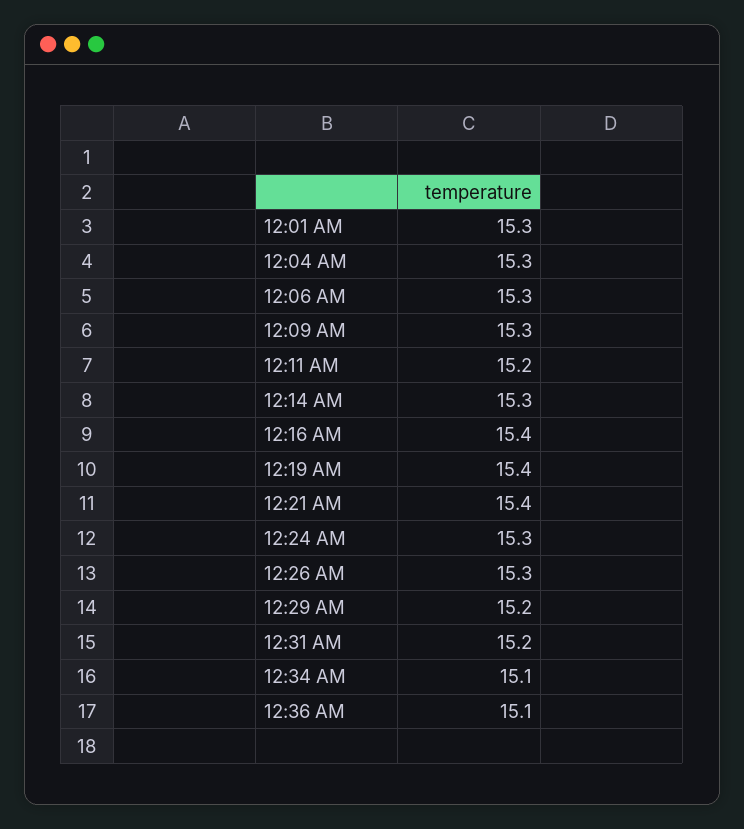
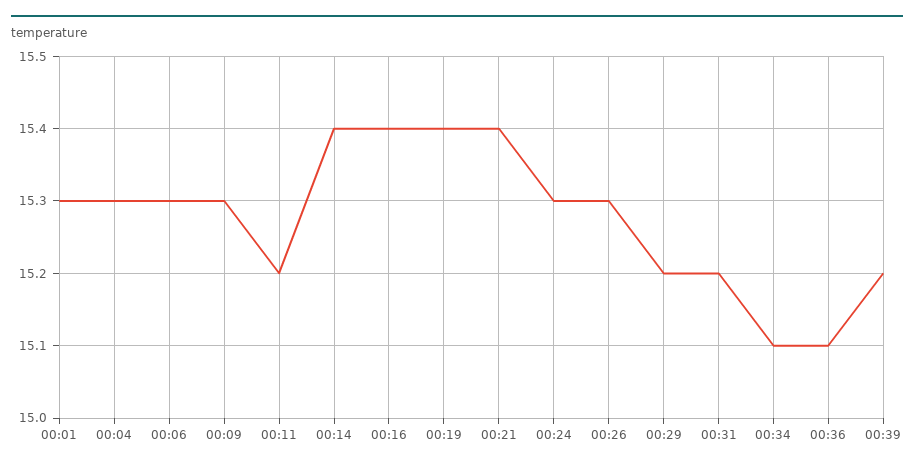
12:14 AM: 15.3 -> 15.4
00:39: none -> 15.2

